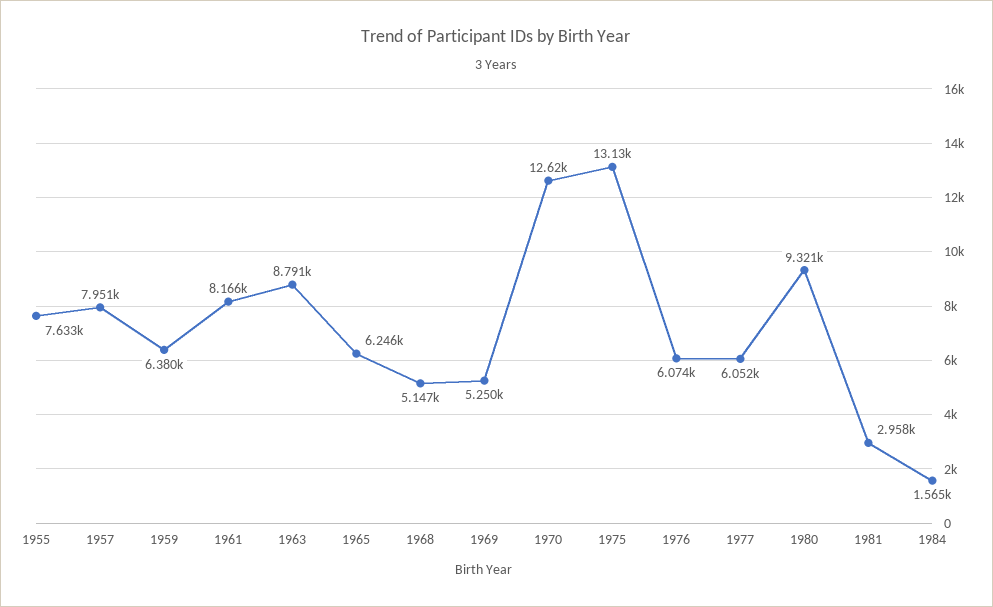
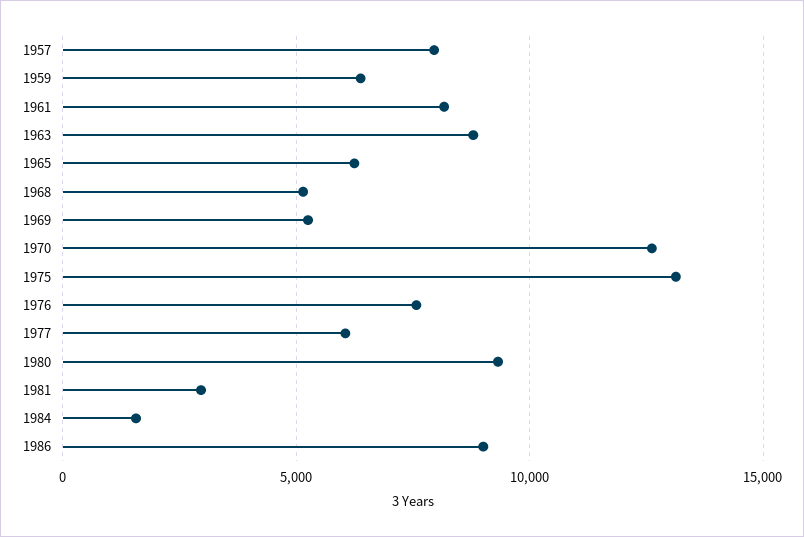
1955: 7633 -> none
1976: 6074 -> 7500
1986: none -> 9000

